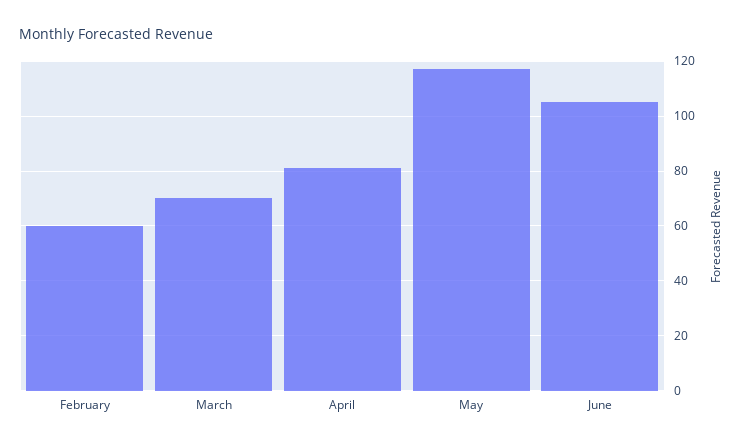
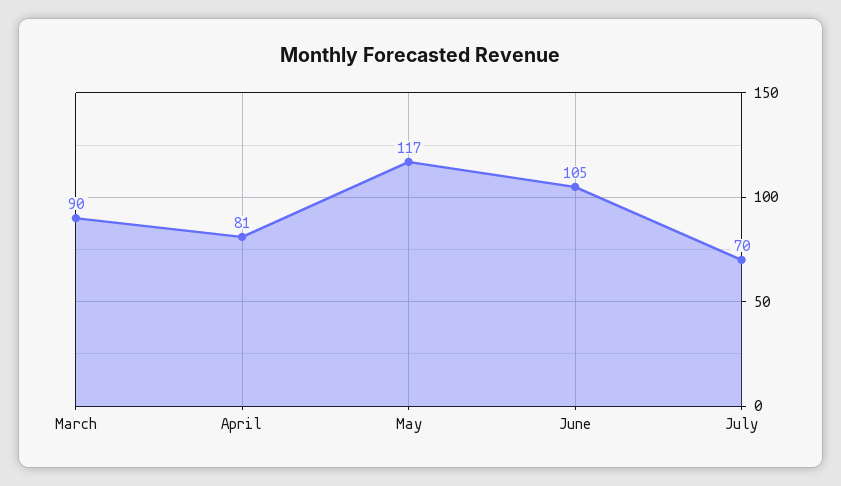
February: 60 -> none
March: 70 -> 90
July: none -> 70

